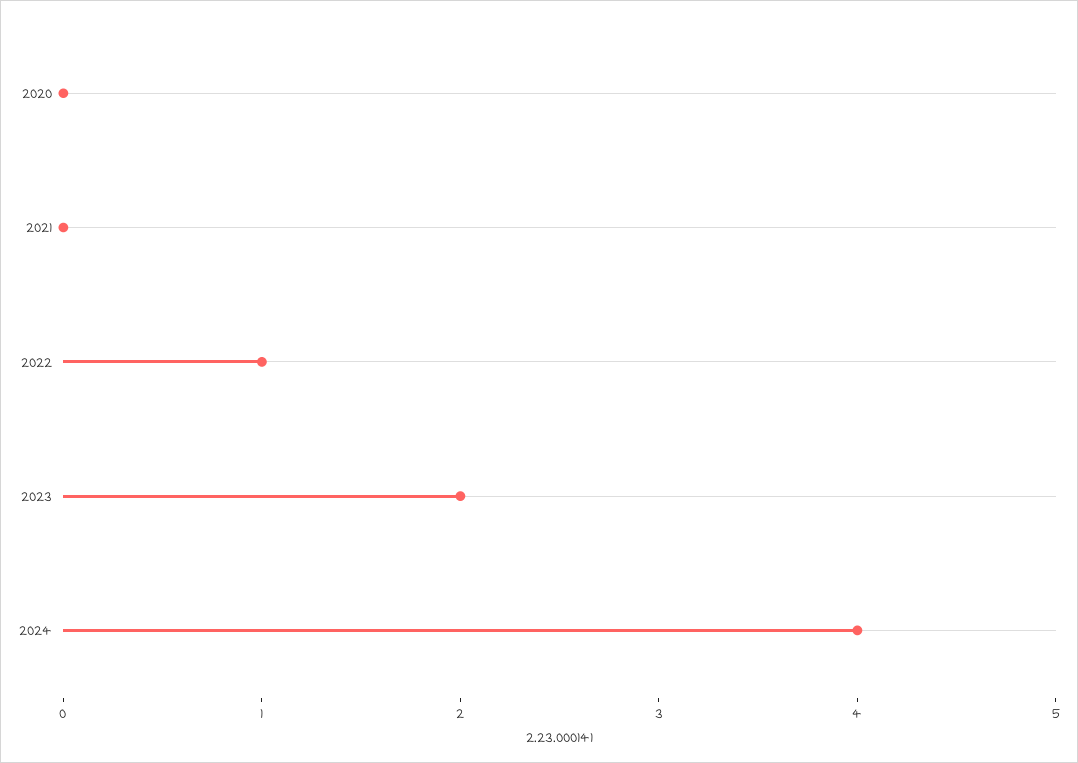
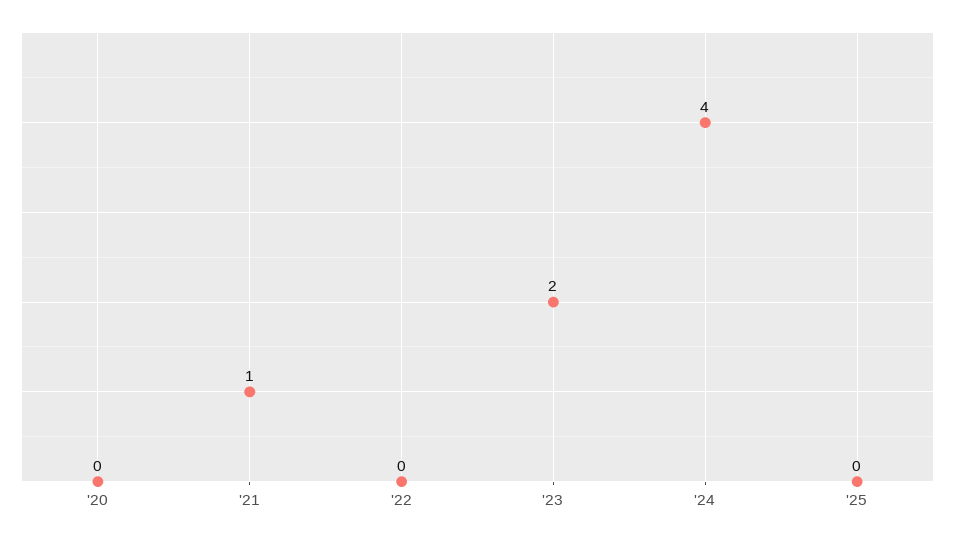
2021: 0 -> 1
2022: 1 -> 0
'25: none -> 0

